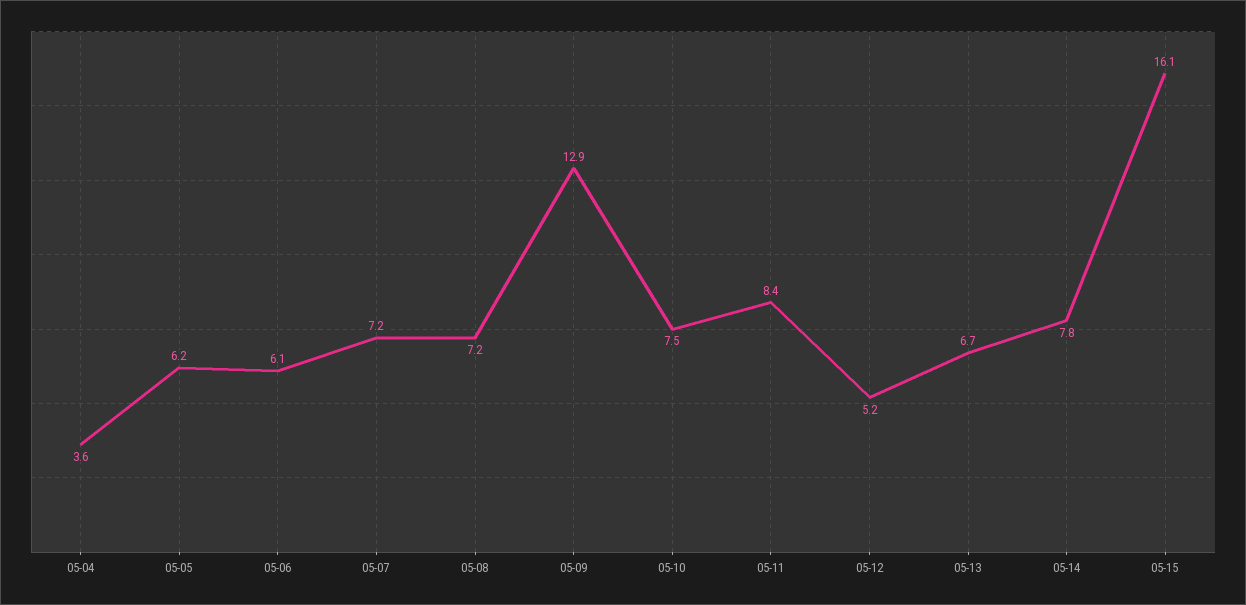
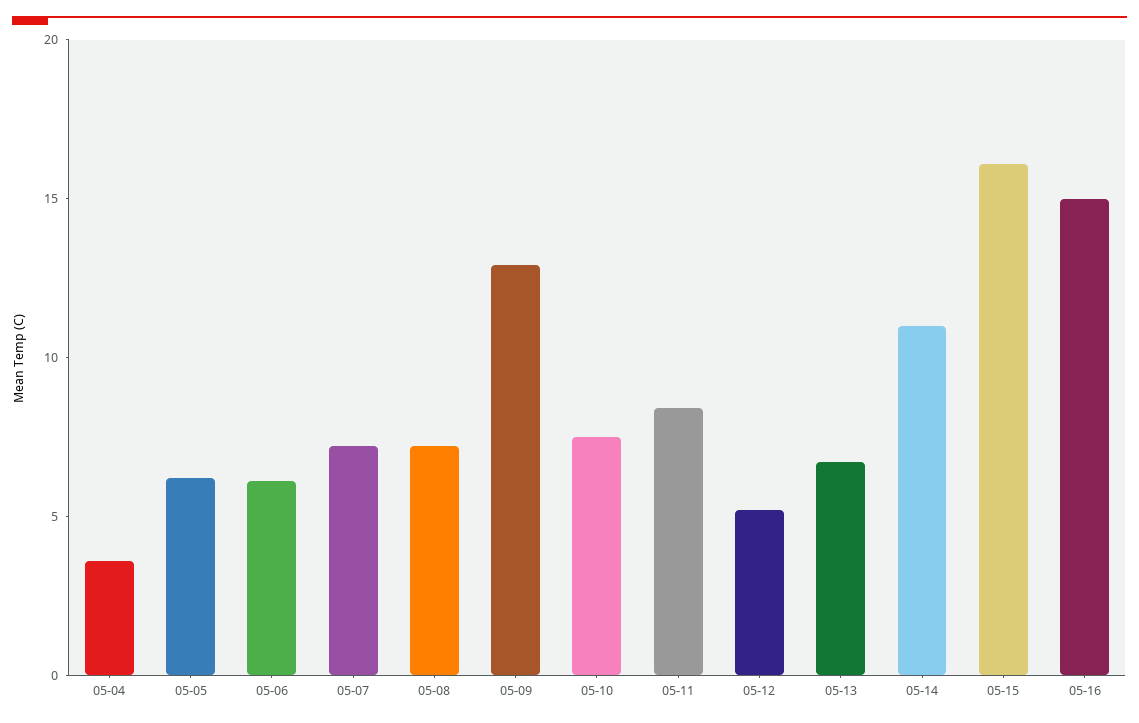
05-14: 7.8 -> 11
05-16: none -> 15

